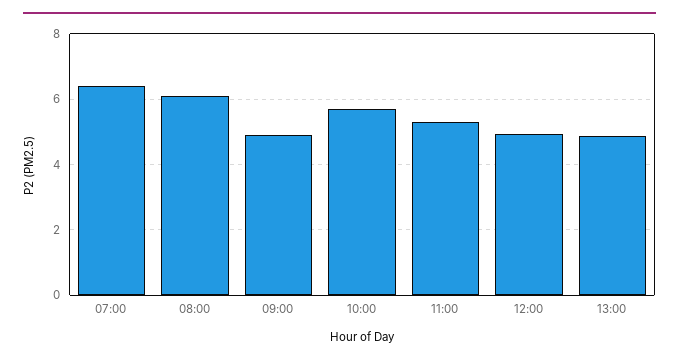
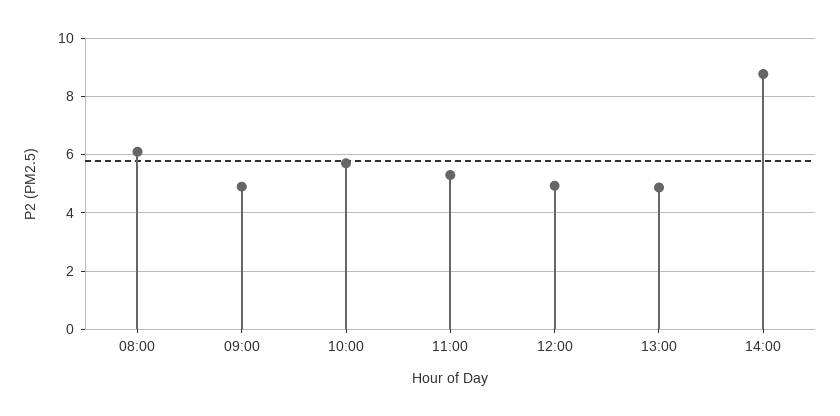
07:00: 6.4 -> none
14:00: none -> 8.75

